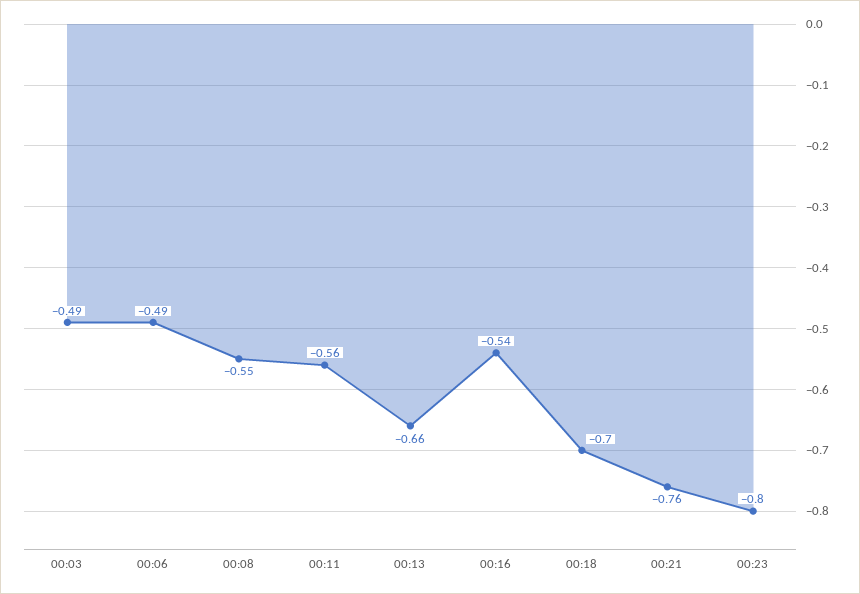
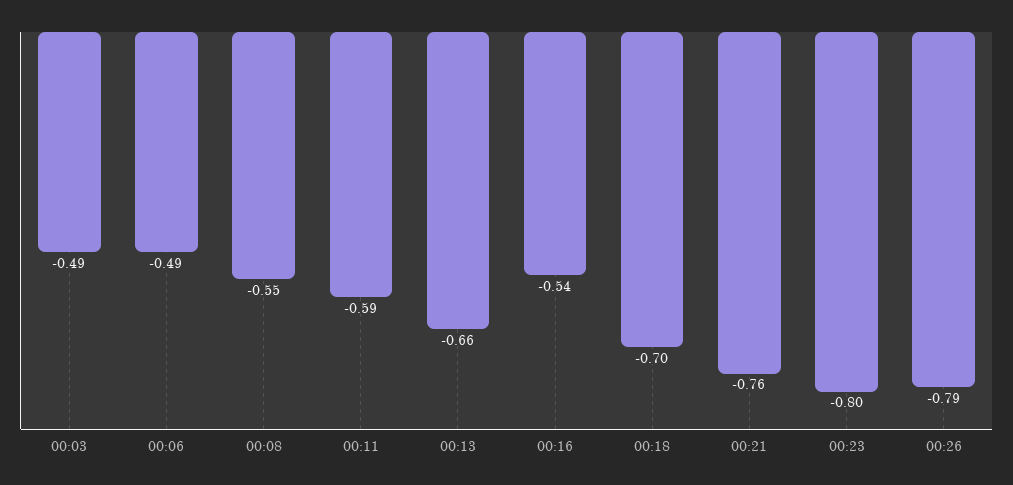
00:11: -0.56 -> -0.59
00:26: none -> -0.79

